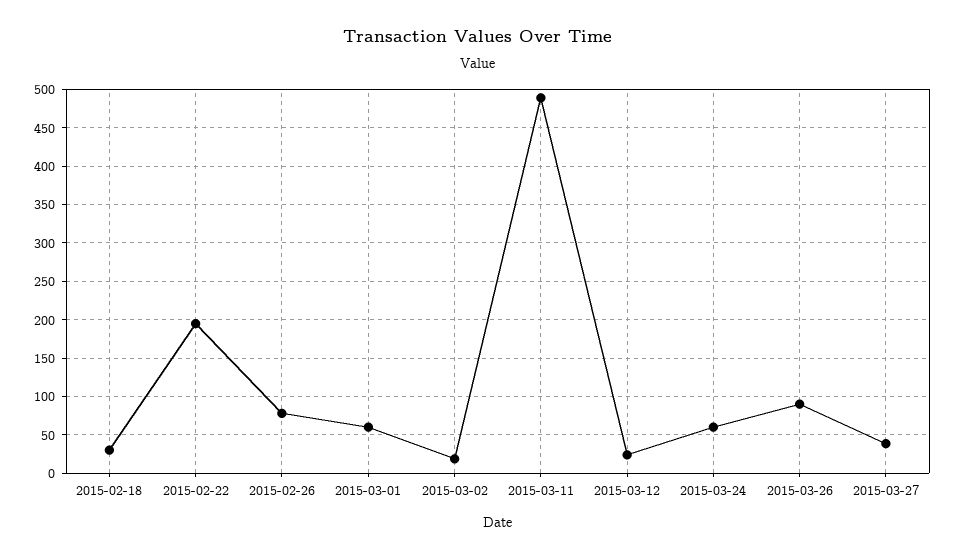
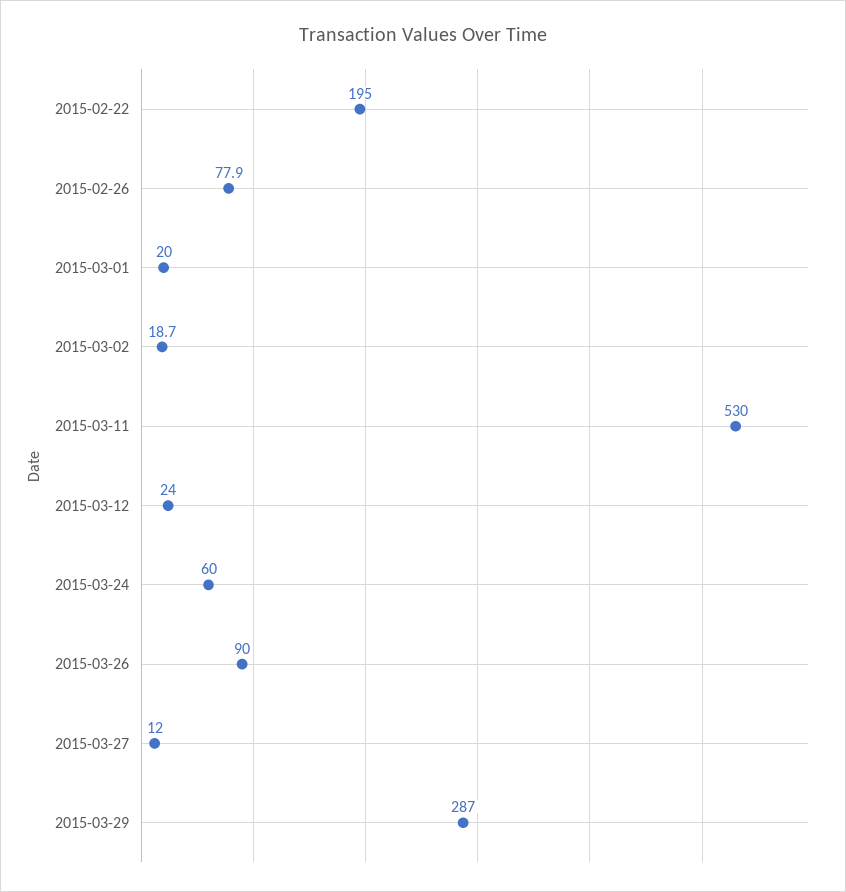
2015-02-18: 30 -> none
2015-03-01: 60 -> 20
2015-03-11: 490 -> 530
2015-03-27: 40 -> 12
2015-03-29: none -> 287

